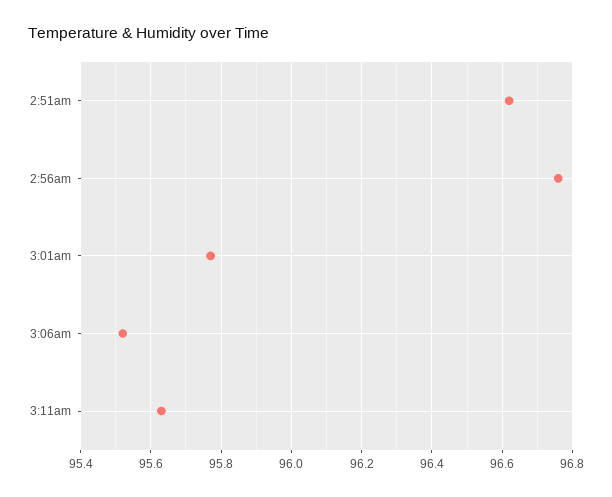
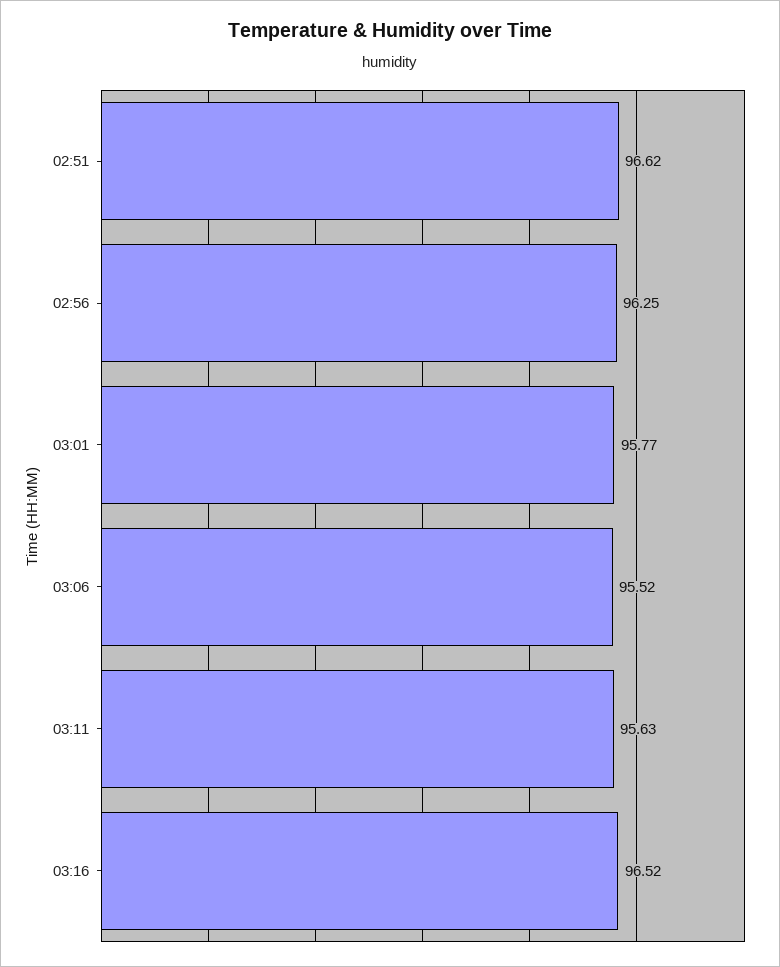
2:56am: 96.75 -> 96.25
03:16: none -> 96.52

